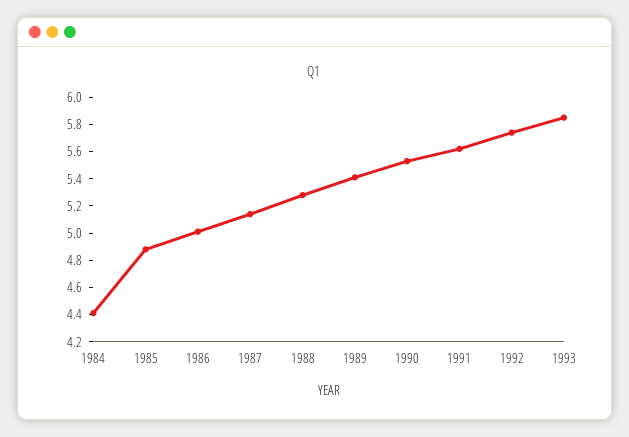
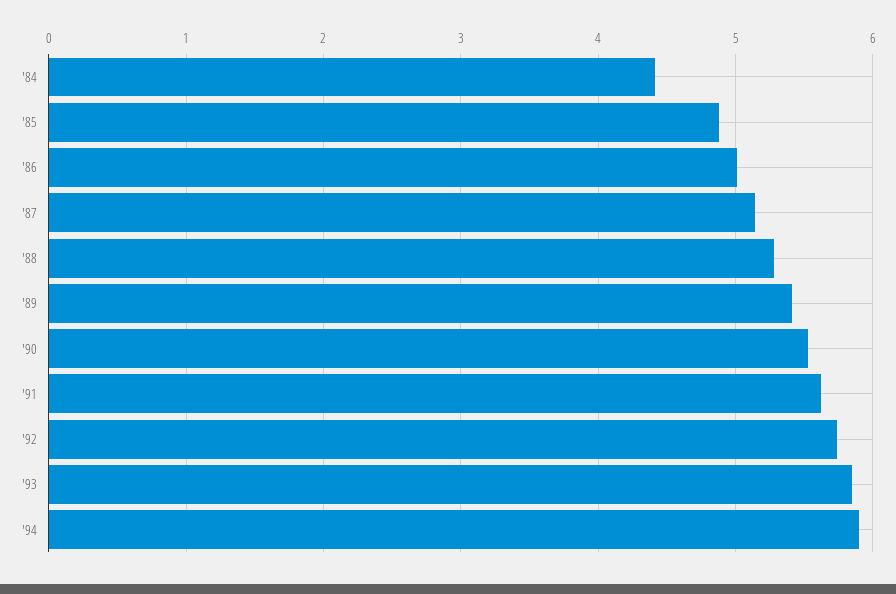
'94: none -> 5.9

